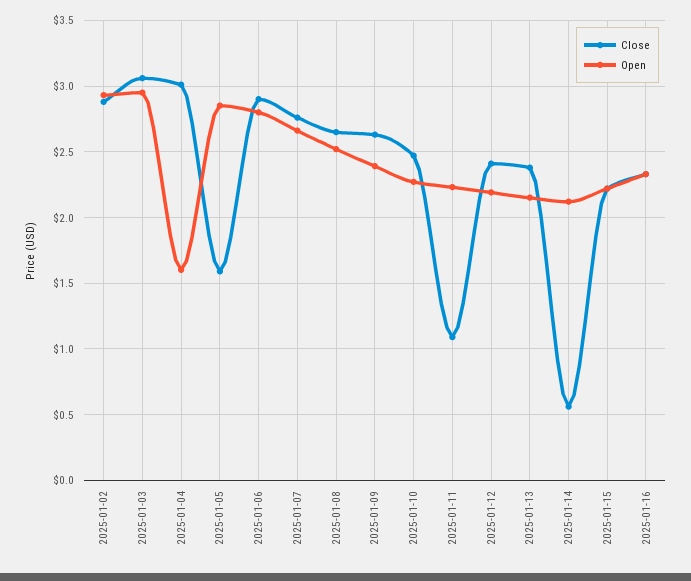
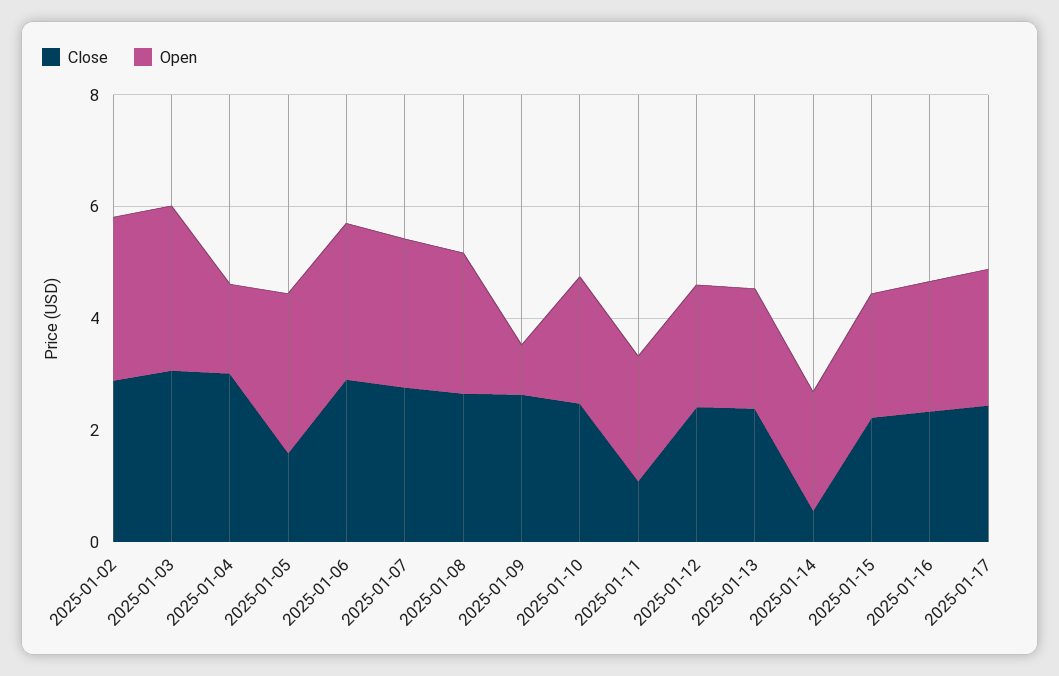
Open, 2025-01-09: 2.4 -> 1
Close, 2025-01-17: none -> 2.5
Open, 2025-01-17: none -> 2.5

